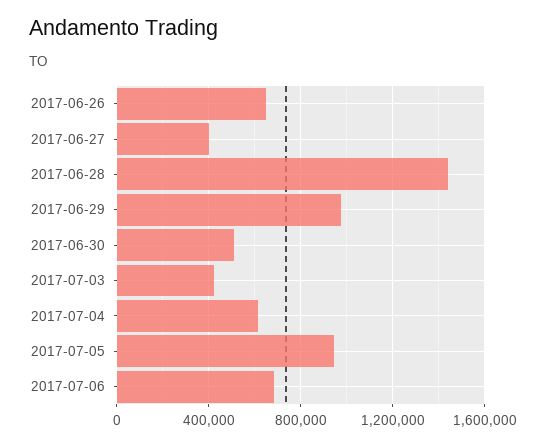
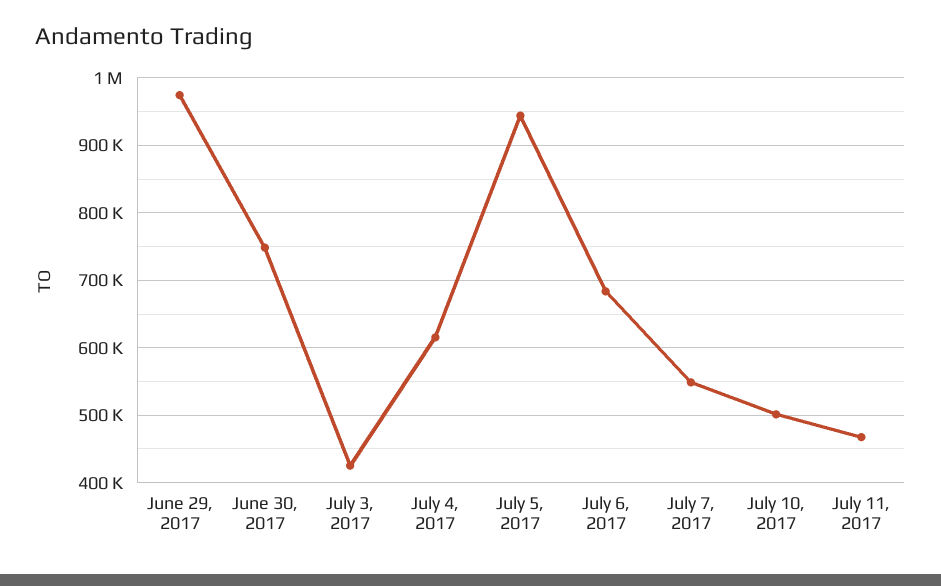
2017-06-26: 650000 -> none
2017-06-27: 400000 -> none
2017-06-28: 1450000 -> none
2017-06-30: 500000 -> 750000
July 7, 2017: none -> 550000
July 10, 2017: none -> 500000
July 11, 2017: none -> 470000

